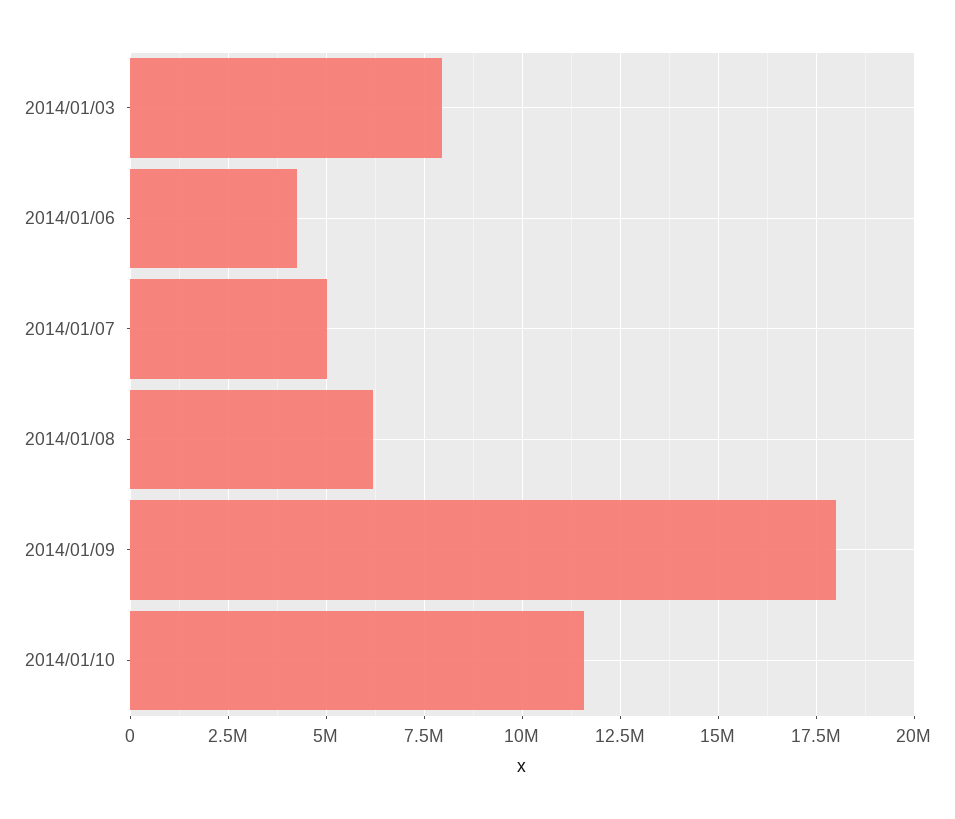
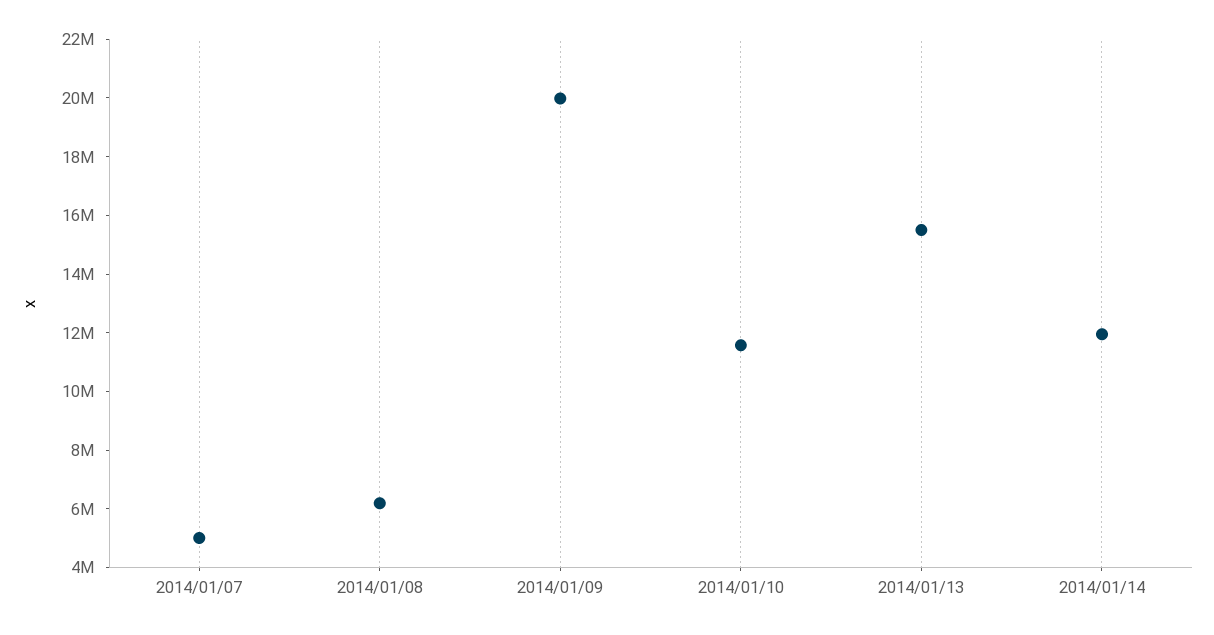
2014/01/03: 8000000 -> none
2014/01/06: 4250000 -> none
2014/01/09: 18000000 -> 20000000
2014/01/13: none -> 15500000
2014/01/14: none -> 12000000

